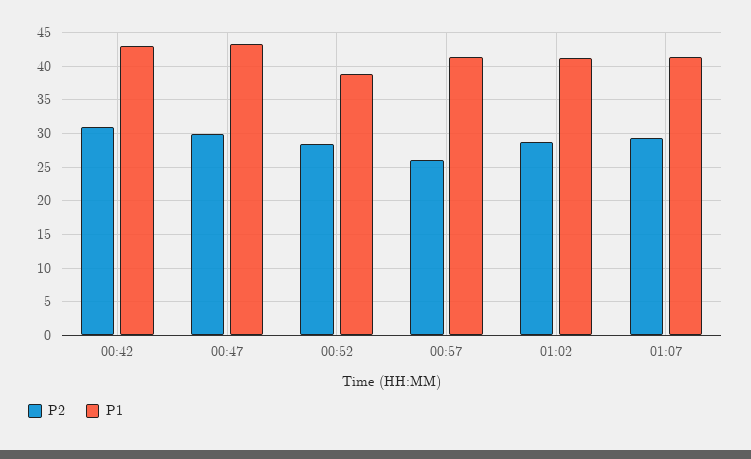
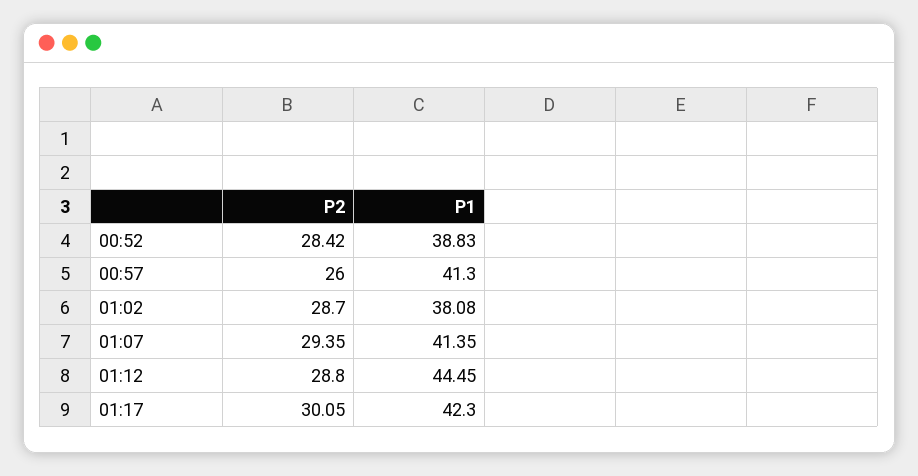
P2, 00:42: 31 -> none
P1, 00:42: 43 -> none
P2, 00:47: 30 -> none
P1, 00:47: 43 -> none
P1, 01:02: 41 -> 38.08
P2, 01:12: none -> 28.8
P1, 01:12: none -> 44.45
P2, 01:17: none -> 30.05
P1, 01:17: none -> 42.3

